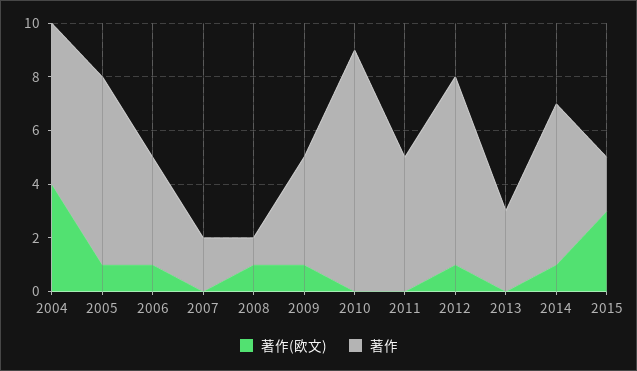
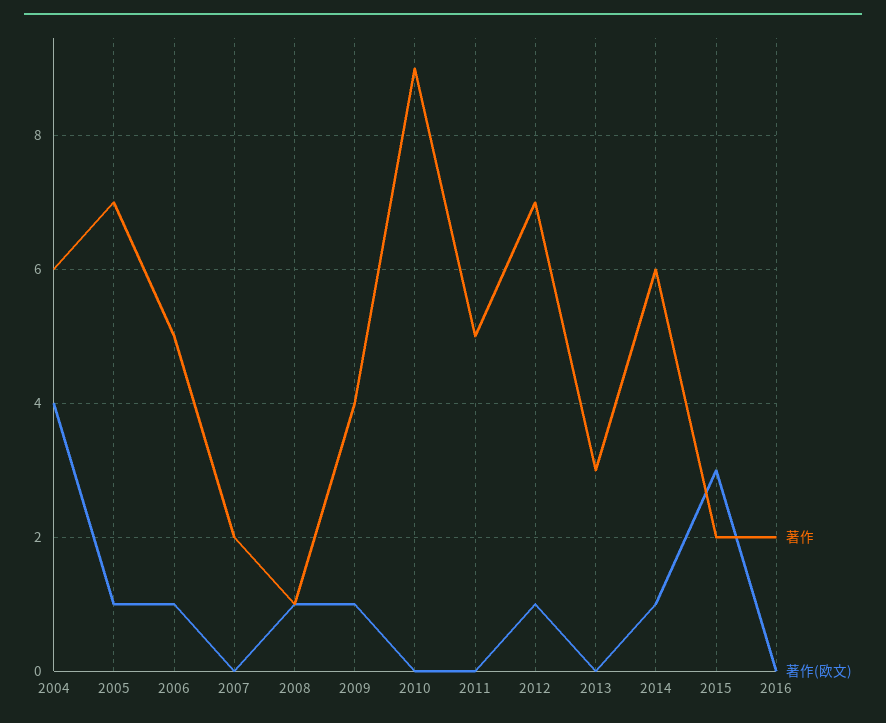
著作, 2006: 4 -> 5
著作, 2016: none -> 2
著作(欧文), 2016: none -> 0

